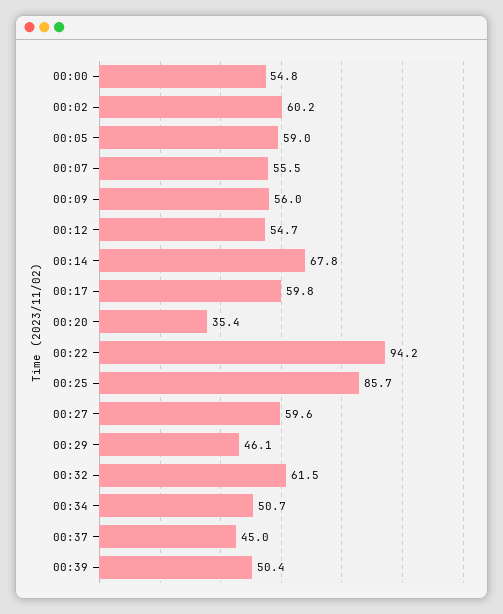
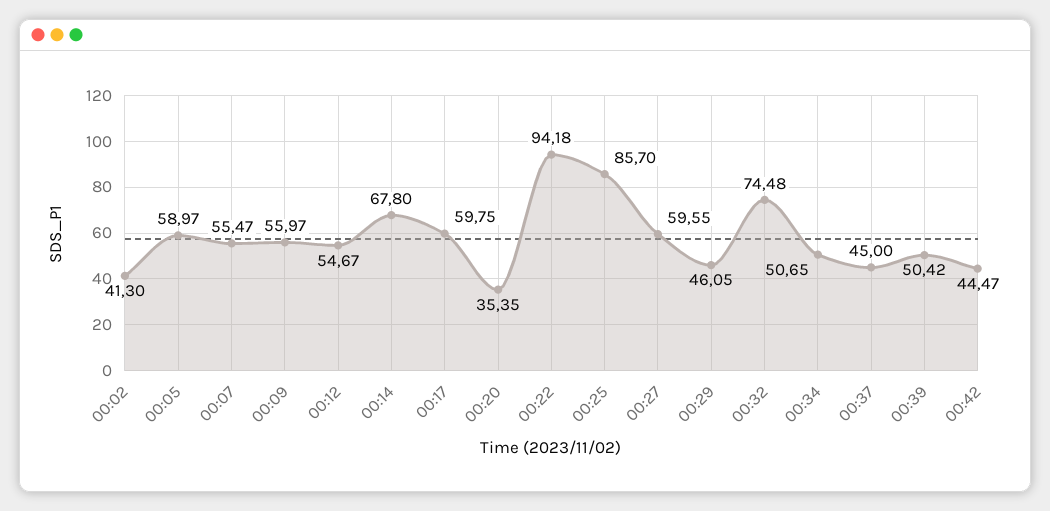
00:00: 54.8 -> none
00:02: 60.2 -> 41.3
00:32: 61.5 -> 74.48
00:42: none -> 44.47

